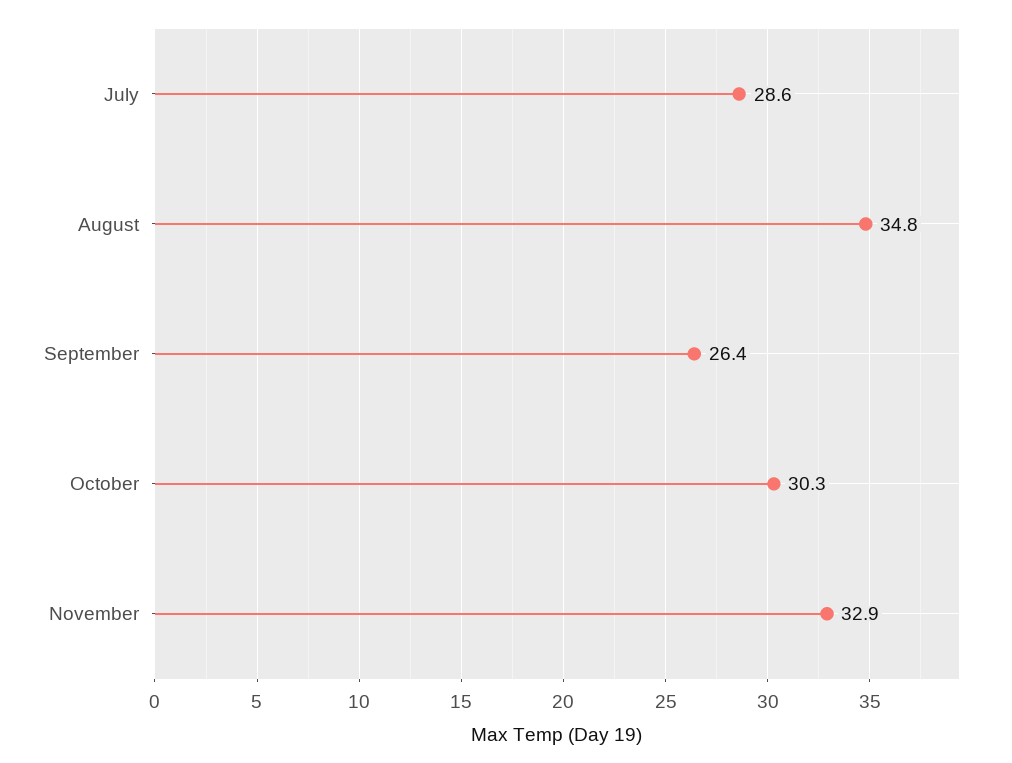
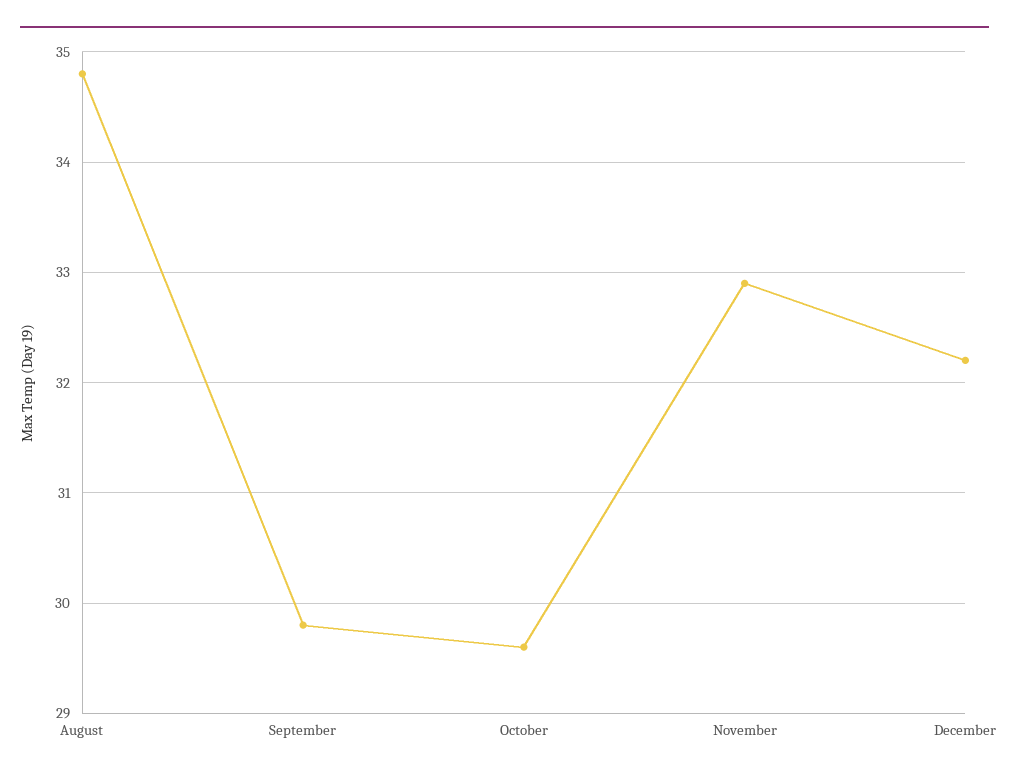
July: 28.6 -> none
September: 26.4 -> 29.8
October: 30.3 -> 29.6
December: none -> 32.2

